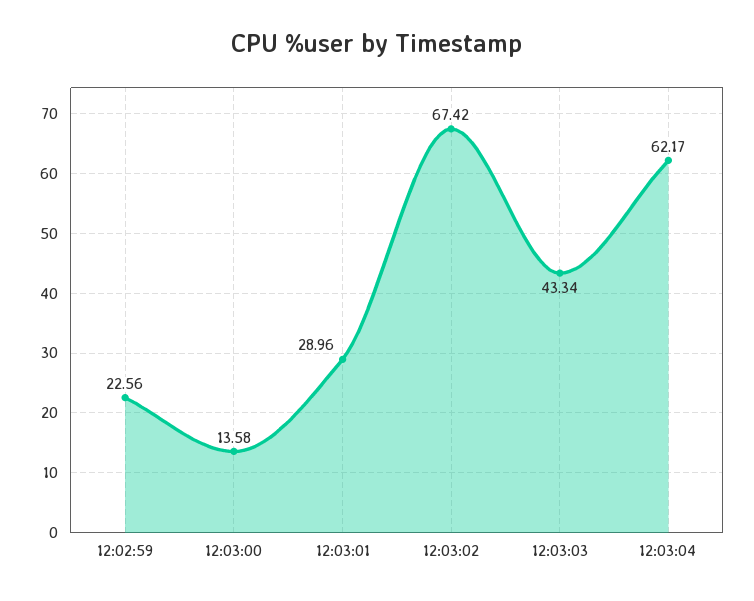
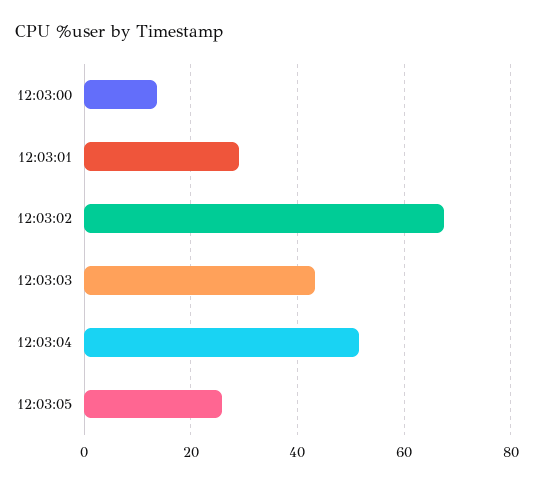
12:02:59: 22.56 -> none
12:03:04: 62.17 -> 52
12:03:05: none -> 26

